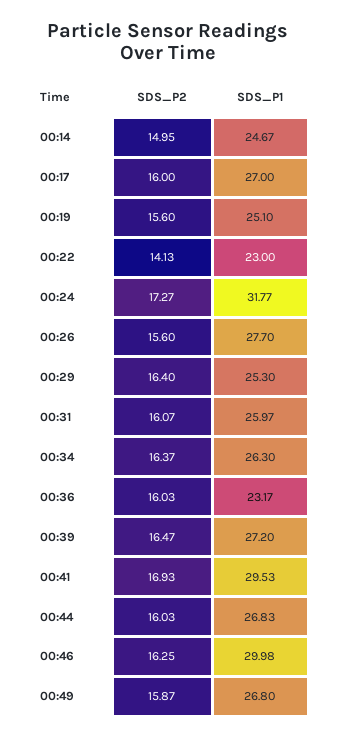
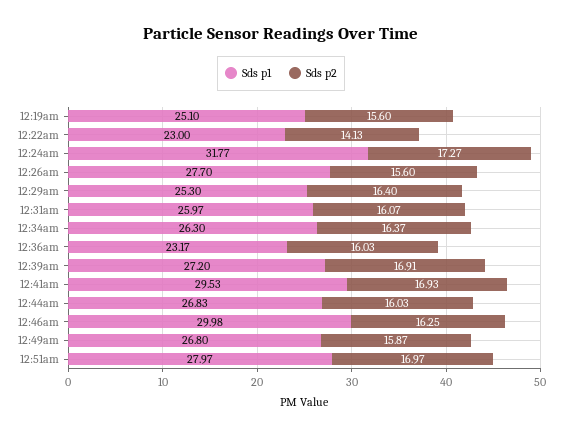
SDS_P2, 00:14: 14.95 -> none
SDS_P1, 00:14: 24.67 -> none
SDS_P2, 00:17: 16 -> none
SDS_P1, 00:17: 27 -> none
SDS_P2, 00:39: 16.47 -> 16.91
SDS_P1, 12:51am: none -> 27.97
SDS_P2, 12:51am: none -> 16.97

